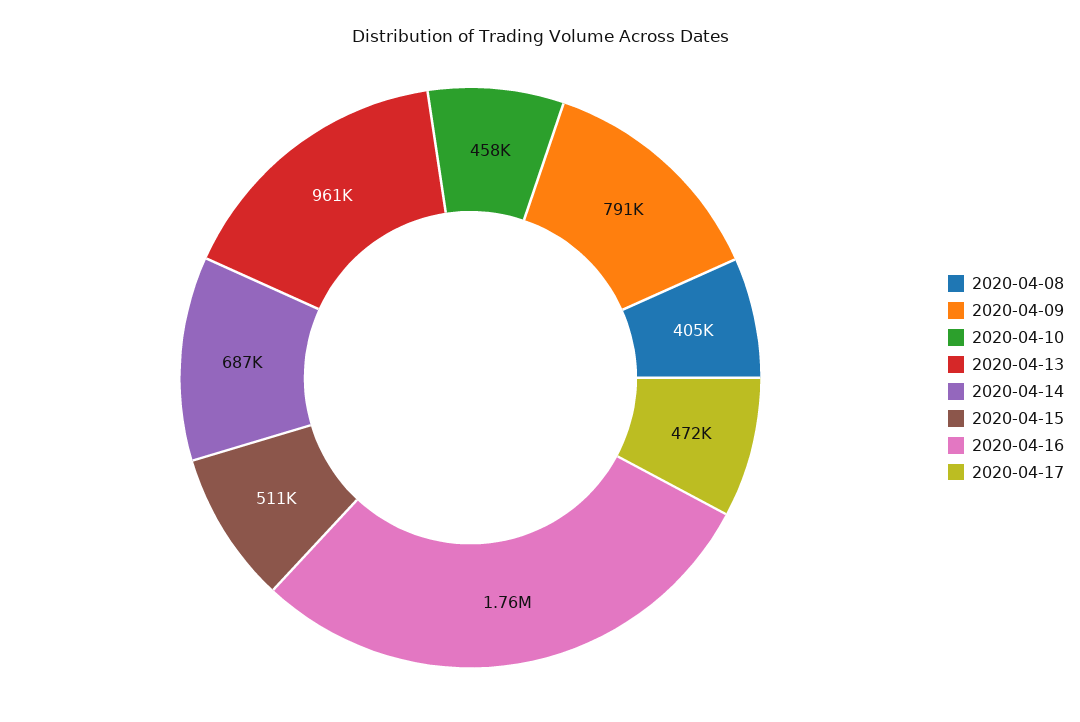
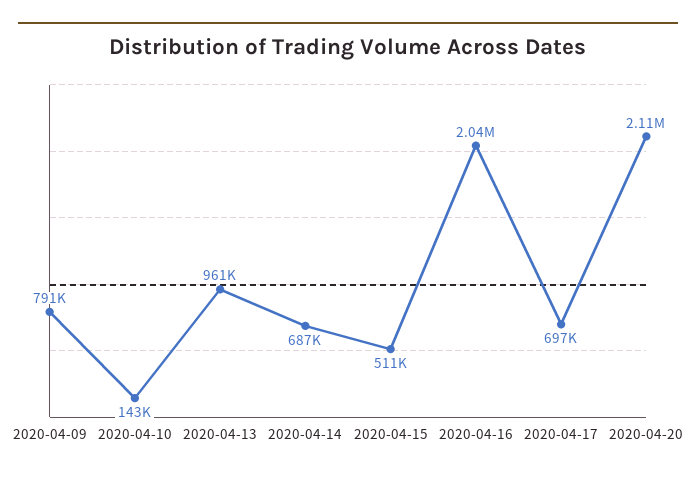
2020-04-08: 405000 -> none
2020-04-10: 458000 -> 143000
2020-04-16: 1760000 -> 2040000
2020-04-17: 472000 -> 697000
2020-04-20: none -> 2110000

